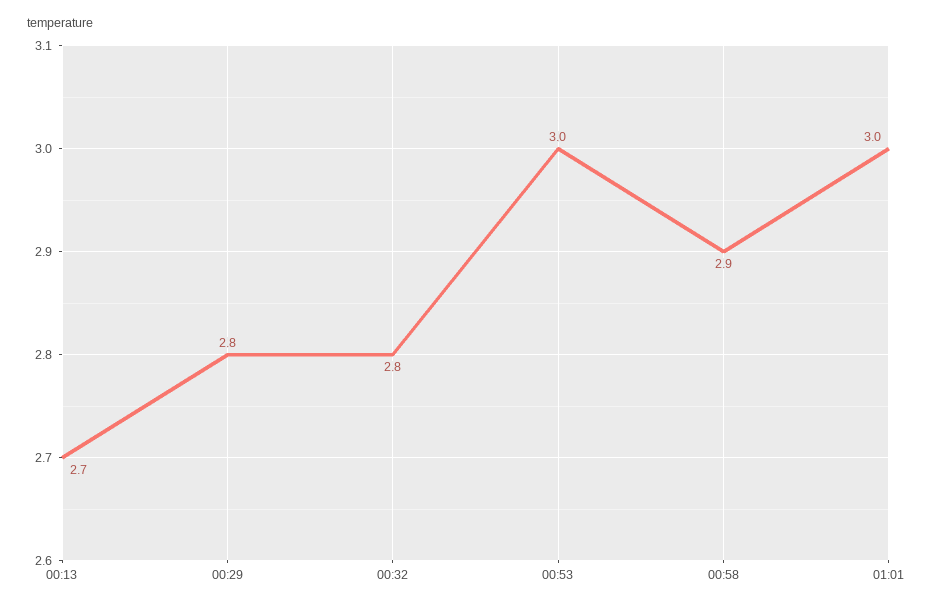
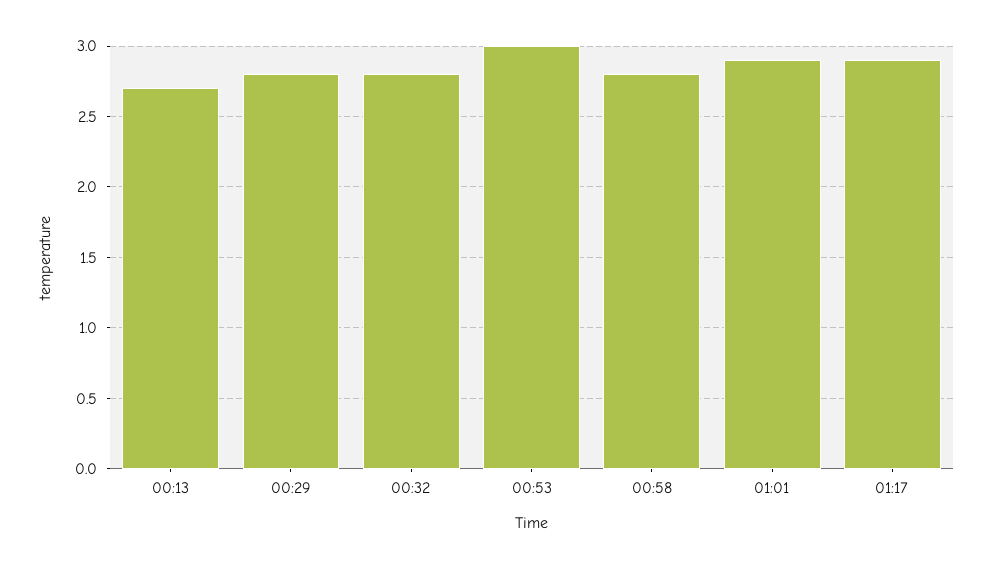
00:58: 2.9 -> 2.8
01:01: 3 -> 2.9
01:17: none -> 2.9

